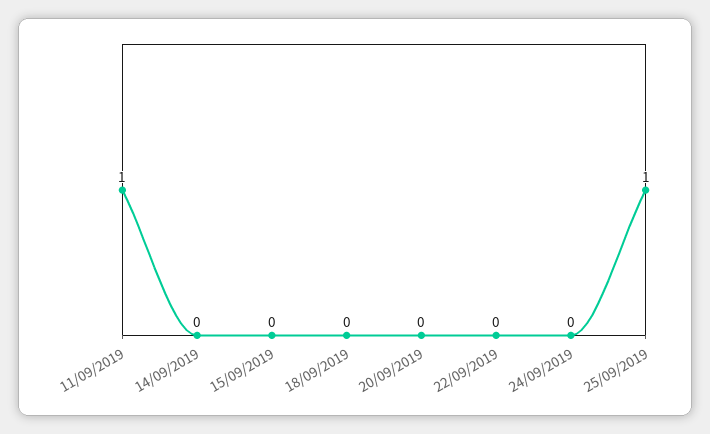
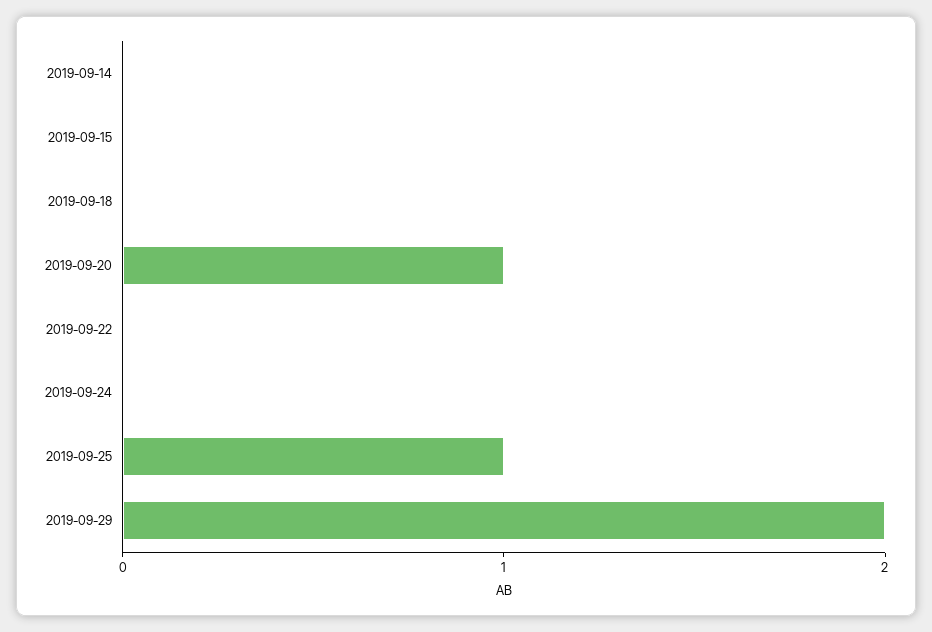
11/09/2019: 1 -> none
20/09/2019: 0 -> 1
2019-09-29: none -> 2

